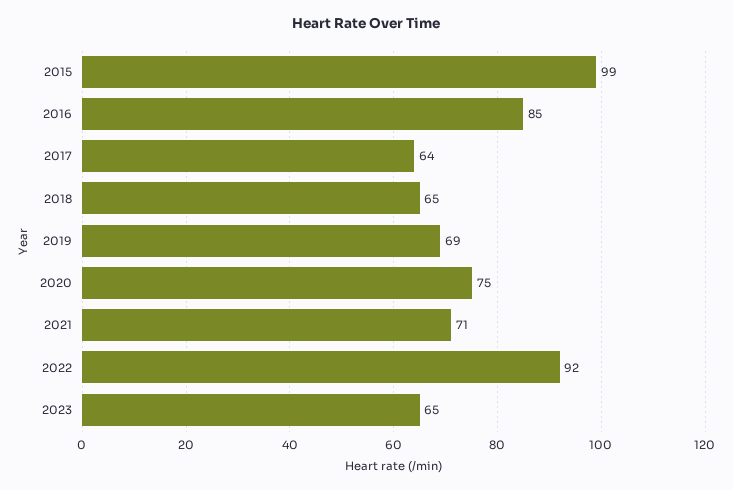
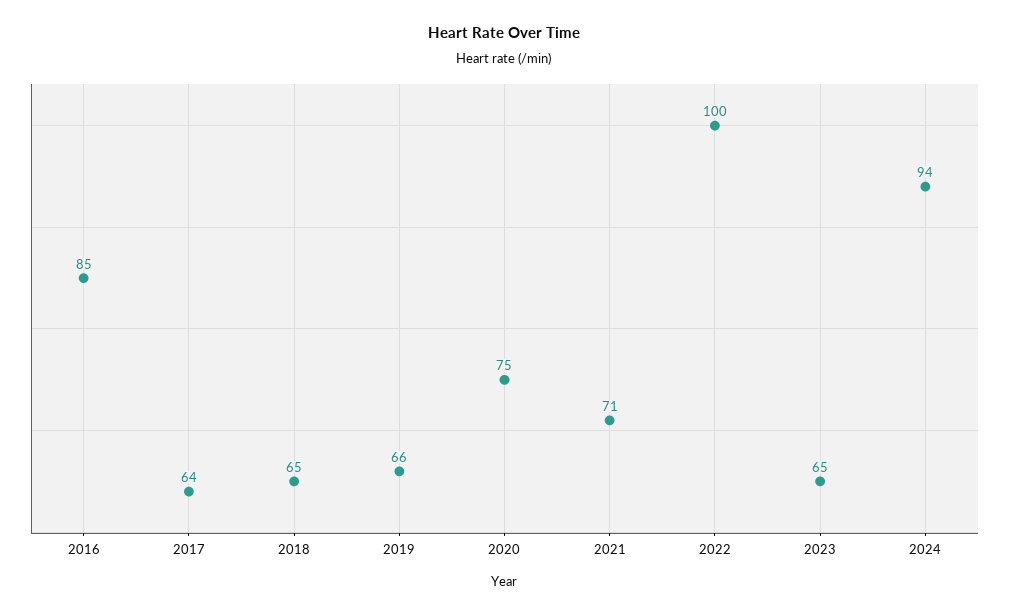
2015: 99 -> none
2019: 69 -> 66
2022: 92 -> 100
2024: none -> 94

